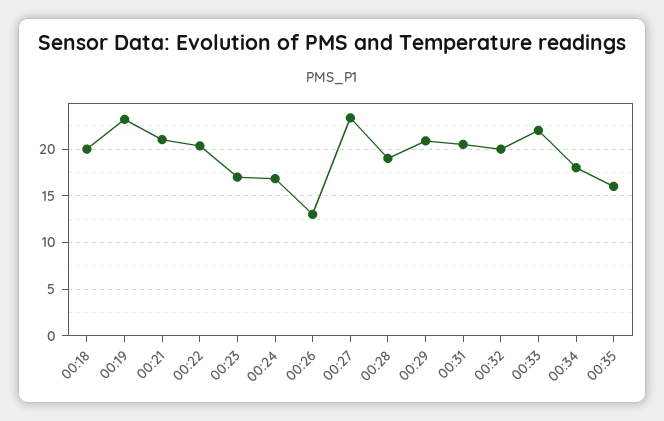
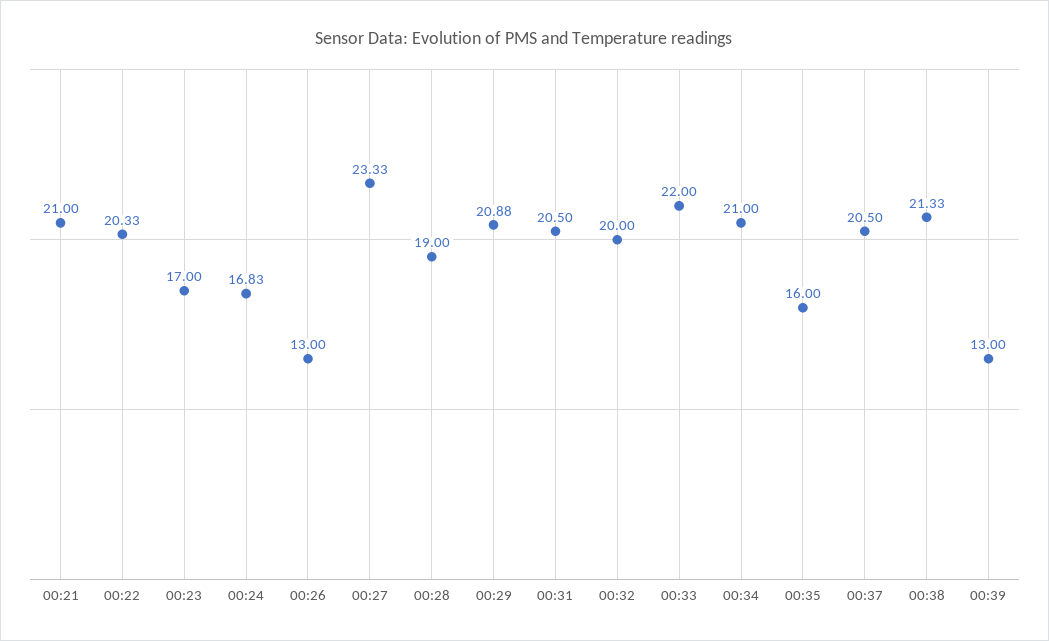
00:18: 20 -> none
00:19: 23 -> none
00:34: 18 -> 21
00:37: none -> 20.5
00:38: none -> 21.33
00:39: none -> 13

